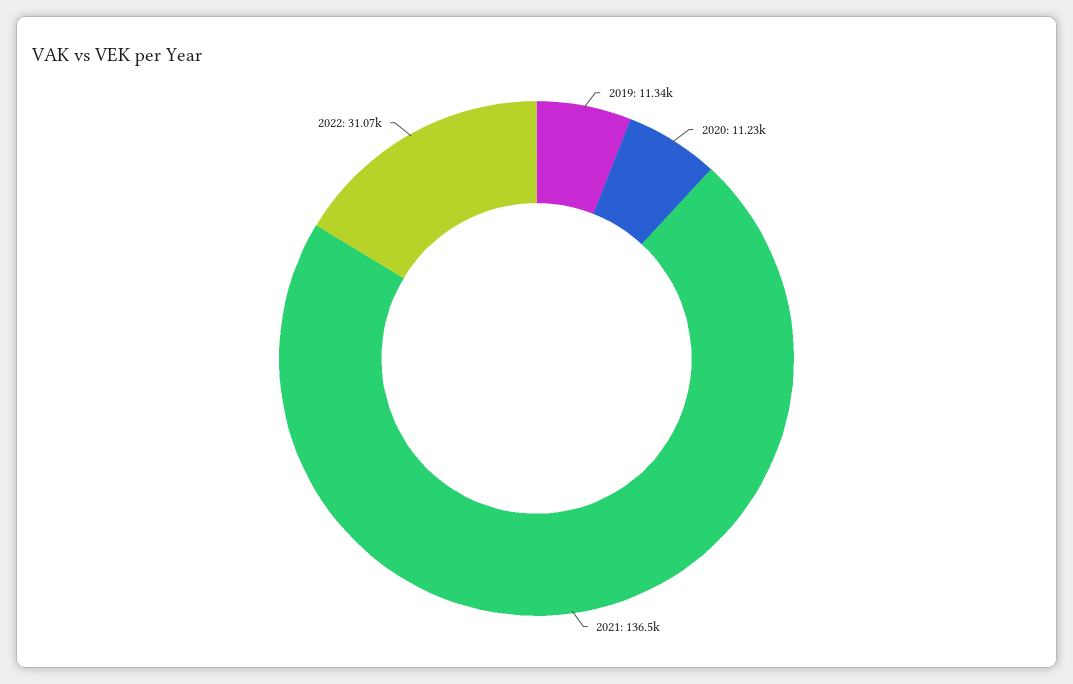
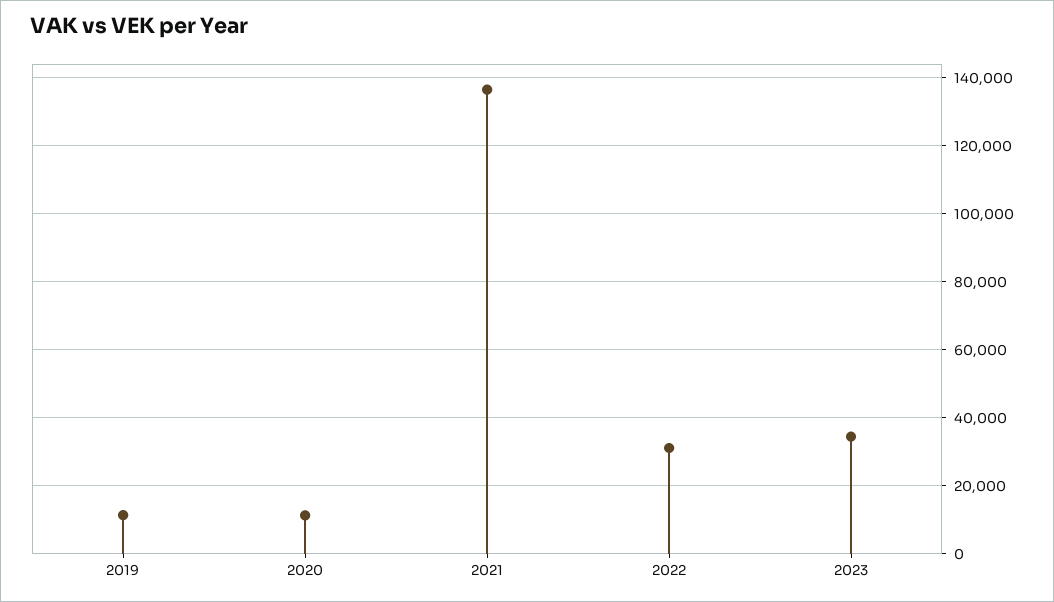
2023: none -> 34000

